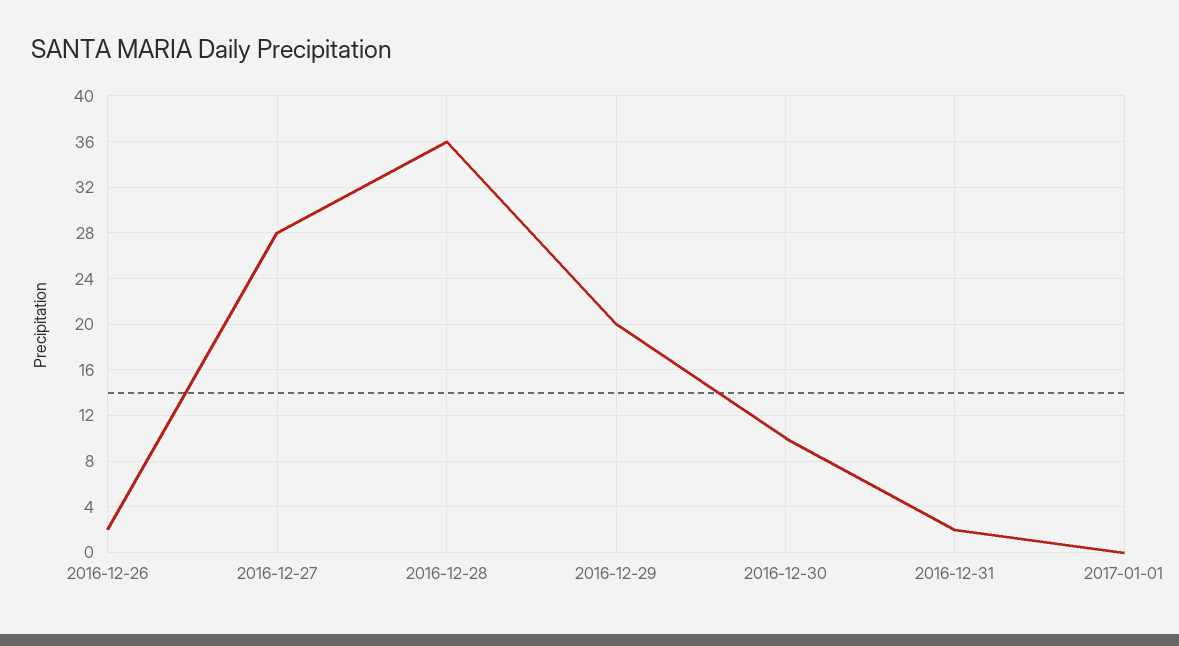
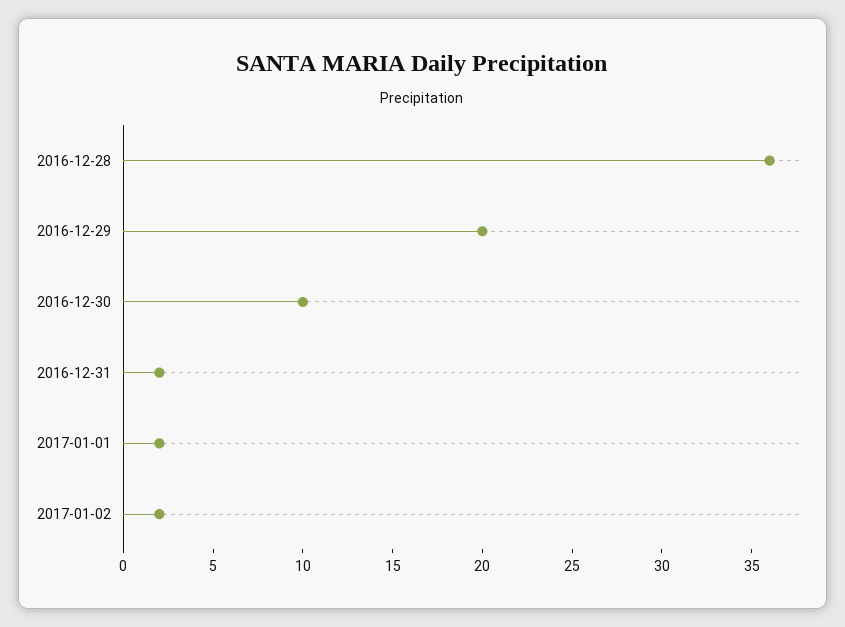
2016-12-26: 2 -> none
2016-12-27: 28 -> none
2017-01-01: 0 -> 2
2017-01-02: none -> 2

